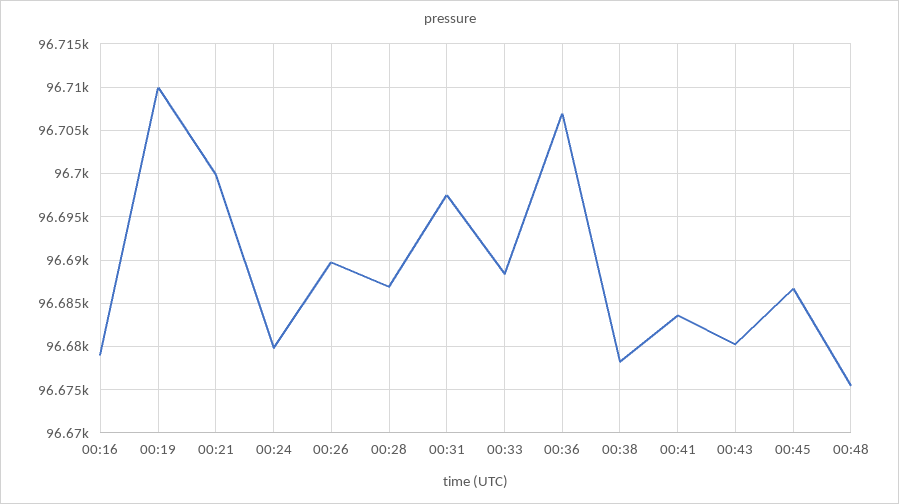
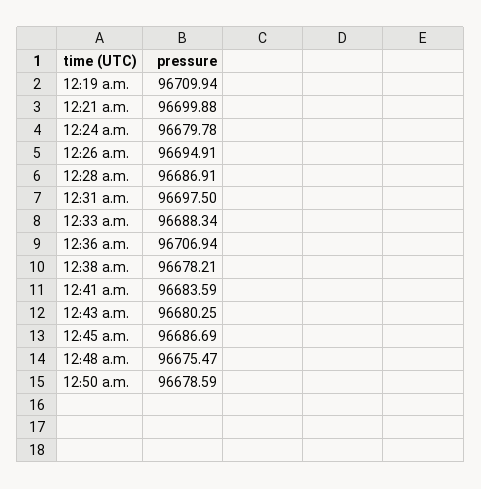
00:16: 96679 -> none
00:26: 96690 -> 96694.91
12:50 a.m.: none -> 96678.59

